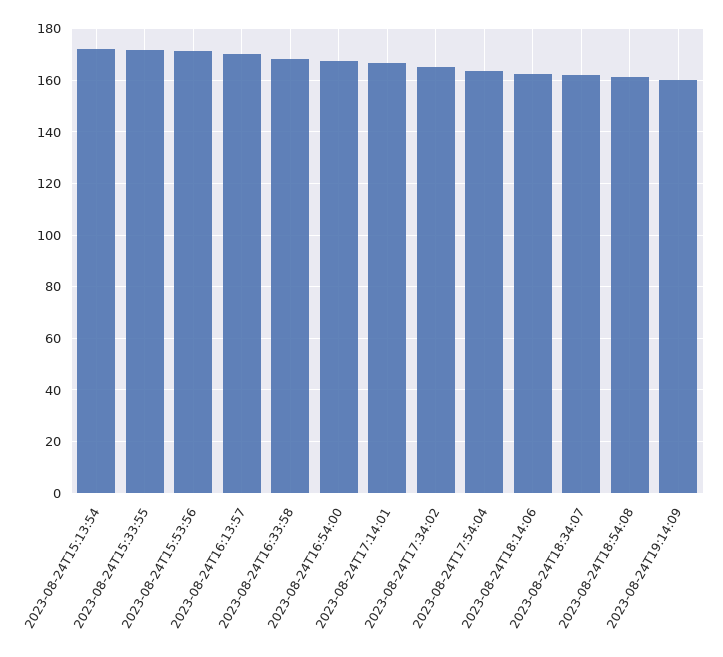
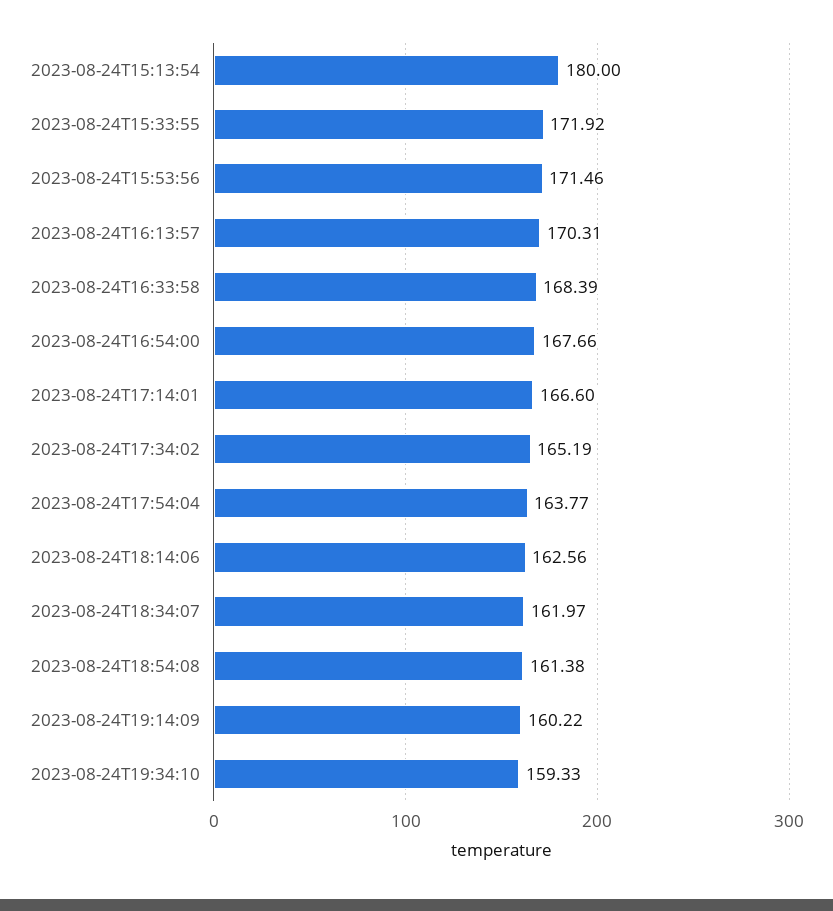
2023-08-24T15:13:54: 172.5 -> 180
2023-08-24T19:34:10: none -> 159.33

